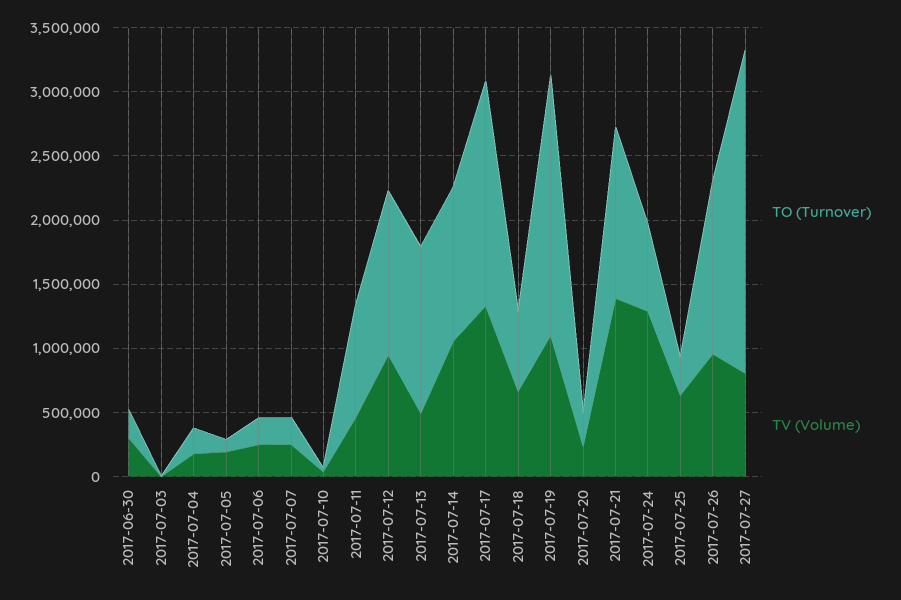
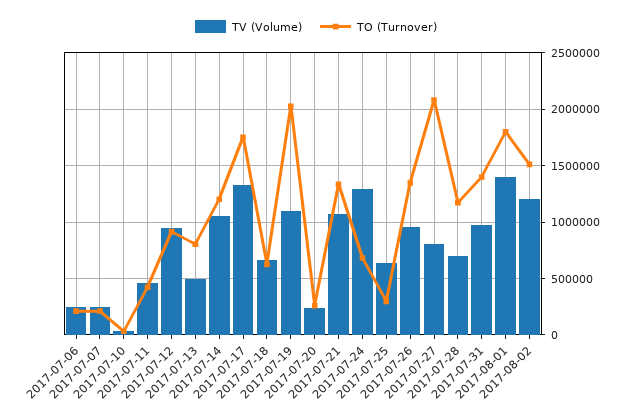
TO (Turnover), 2017-06-30: 200000 -> none
TV (Volume), 2017-06-30: 300000 -> none
TO (Turnover), 2017-07-03: 0 -> none
TV (Volume), 2017-07-03: 0 -> none
TO (Turnover), 2017-07-04: 200000 -> none
TV (Volume), 2017-07-04: 200000 -> none
TO (Turnover), 2017-07-05: 100000 -> none
TV (Volume), 2017-07-05: 200000 -> none
TO (Turnover), 2017-07-11: 900000 -> 400000
TO (Turnover), 2017-07-12: 1300000 -> 900000
TO (Turnover), 2017-07-13: 1300000 -> 800000
TV (Volume), 2017-07-21: 1400000 -> 1100000
TO (Turnover), 2017-07-27: 2500000 -> 2100000
TV (Volume), 2017-07-28: none -> 700000
TO (Turnover), 2017-07-28: none -> 1200000
TV (Volume), 2017-07-31: none -> 1000000
TO (Turnover), 2017-07-31: none -> 1400000
TV (Volume), 2017-08-01: none -> 1400000
TO (Turnover), 2017-08-01: none -> 1800000
TV (Volume), 2017-08-02: none -> 1200000
TO (Turnover), 2017-08-02: none -> 1500000

